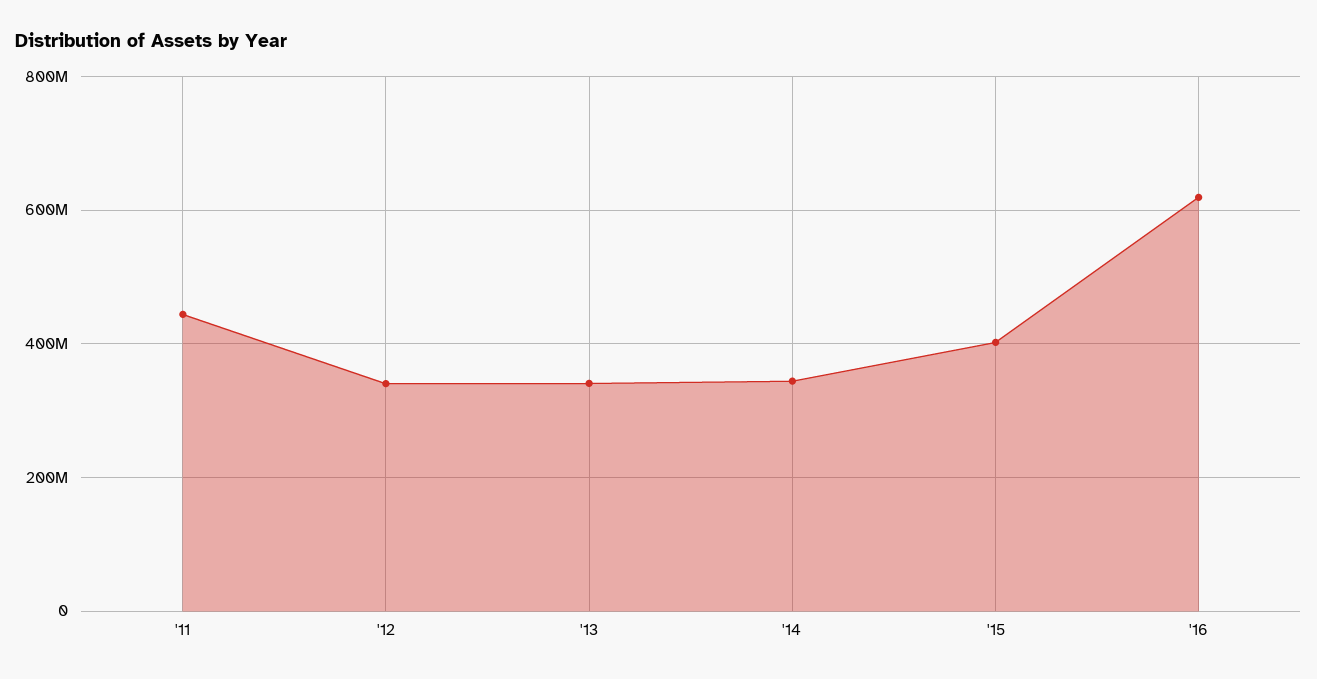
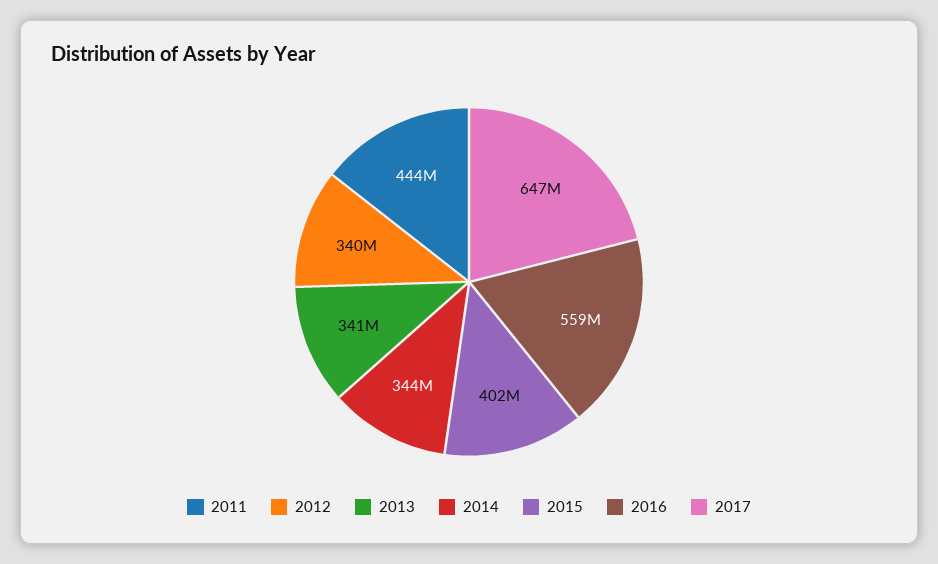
'16: 620000000 -> 559000000
2017: none -> 647000000

